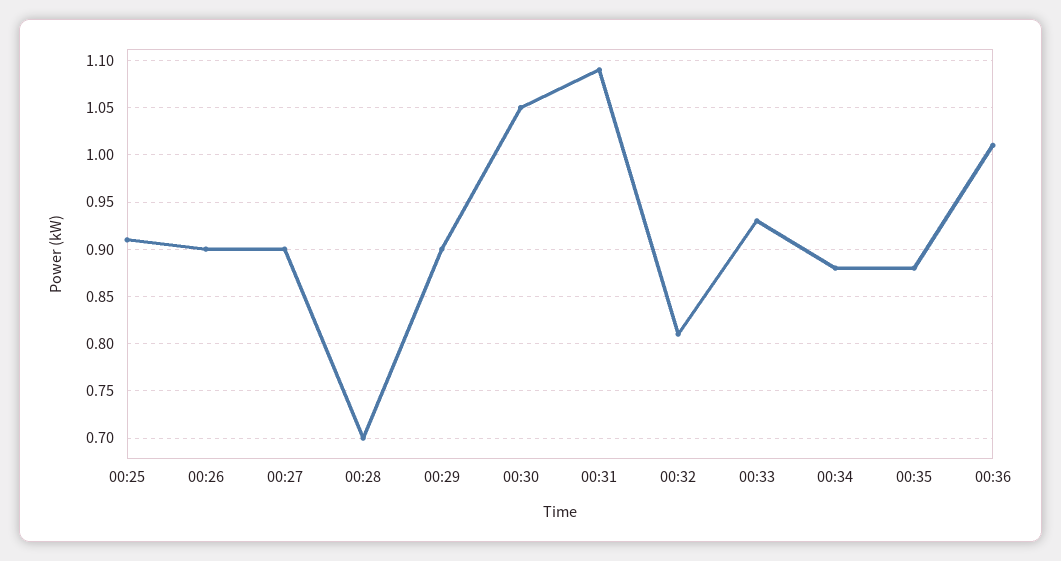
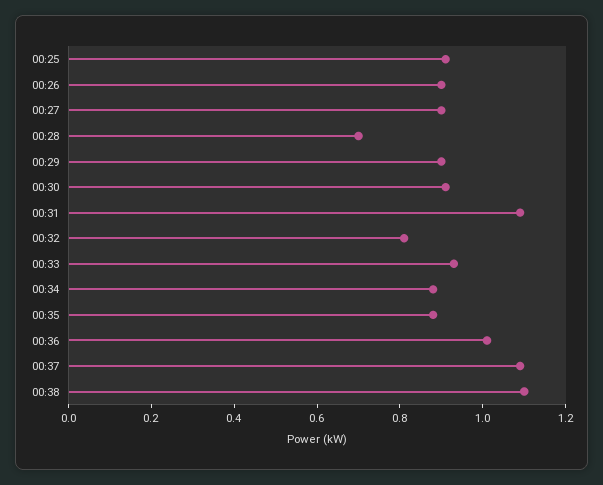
00:30: 1.05 -> 0.9
00:37: none -> 1.1
00:38: none -> 1.1

